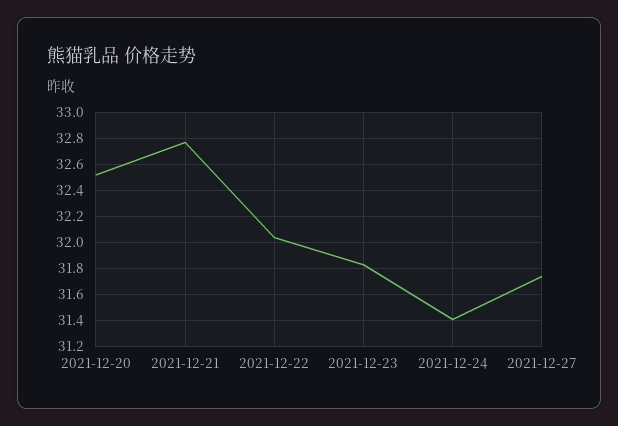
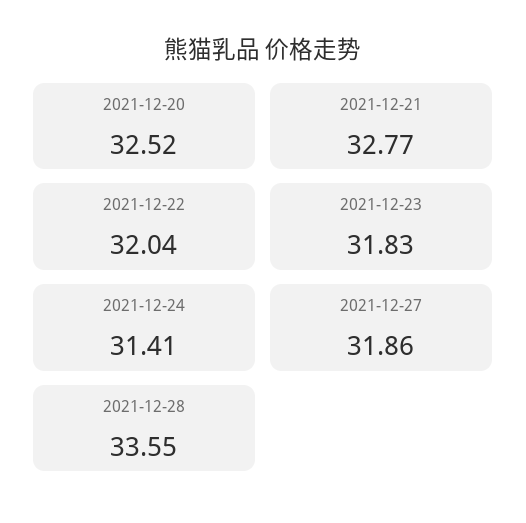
2021-12-27: 31.75 -> 31.86
2021-12-28: none -> 33.55

